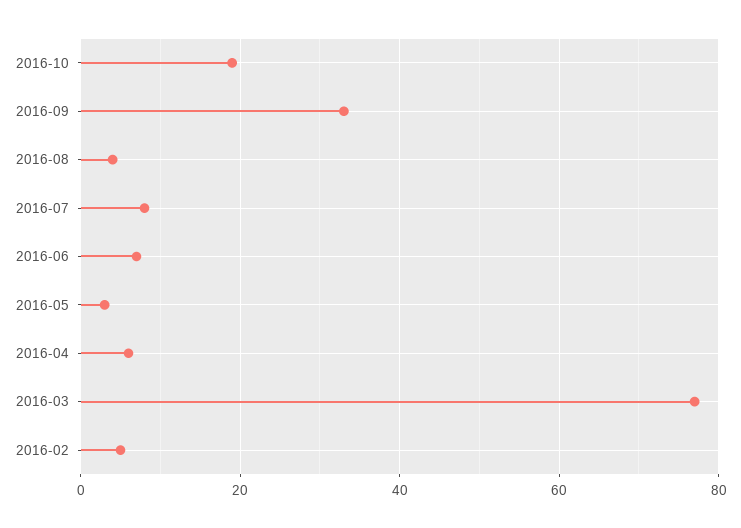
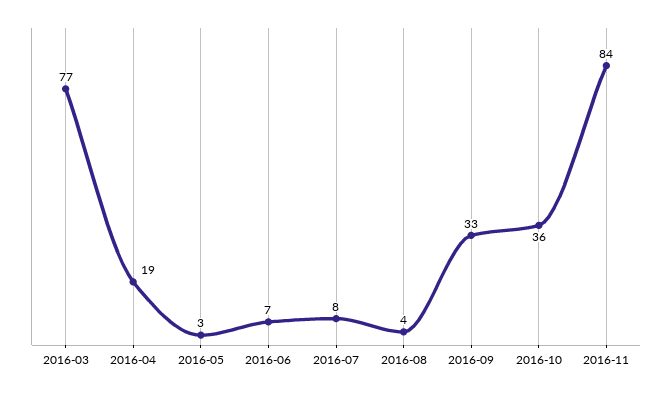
2016-10: 20 -> 36
2016-04: 5 -> 19
2016-02: 5 -> none
2016-11: none -> 84

